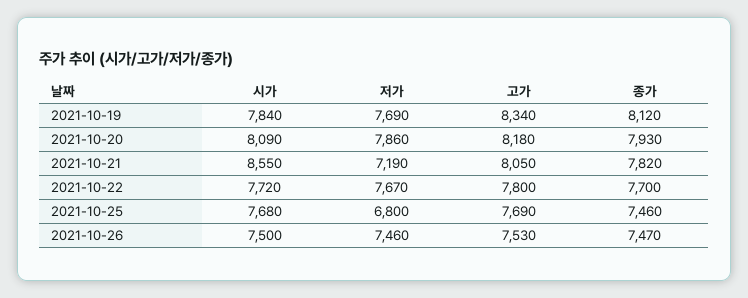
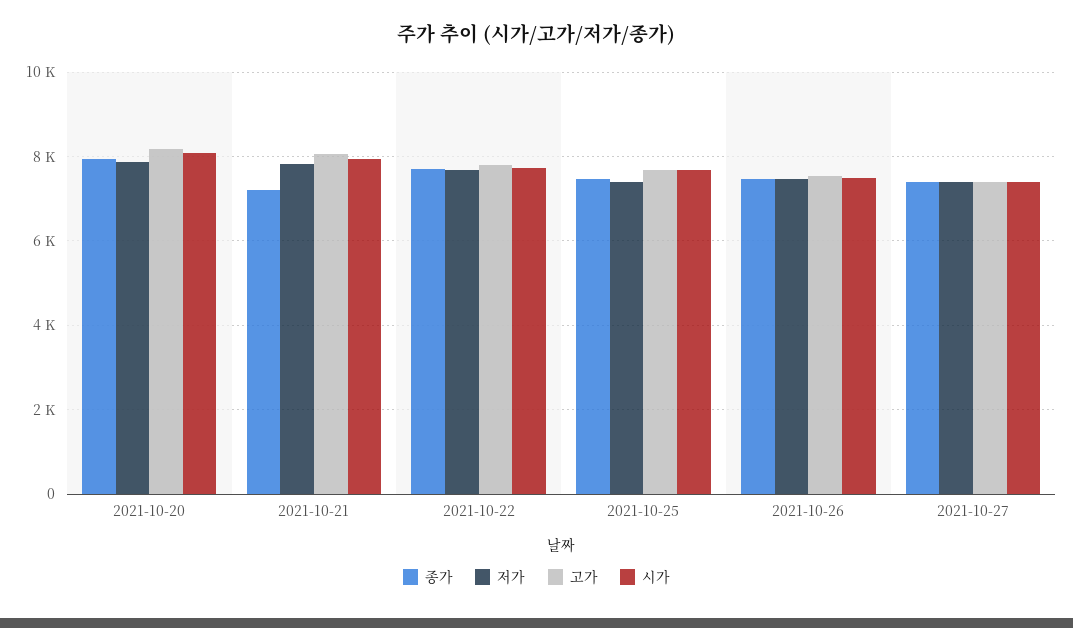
시가, 2021-10-19: 7840 -> none
저가, 2021-10-19: 7690 -> none
고가, 2021-10-19: 8340 -> none
종가, 2021-10-19: 8120 -> none
시가, 2021-10-21: 8550 -> 8000
저가, 2021-10-21: 7190 -> 7800
종가, 2021-10-21: 7820 -> 7200
저가, 2021-10-25: 6800 -> 7400
종가, 2021-10-27: none -> 7400
저가, 2021-10-27: none -> 7400
고가, 2021-10-27: none -> 7400
시가, 2021-10-27: none -> 7400

